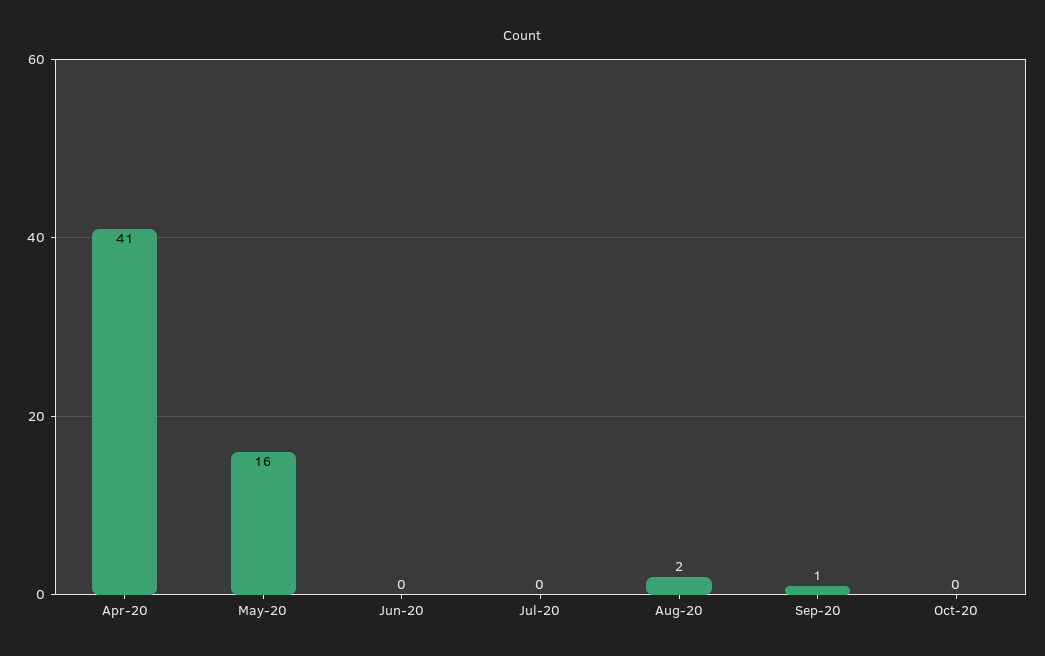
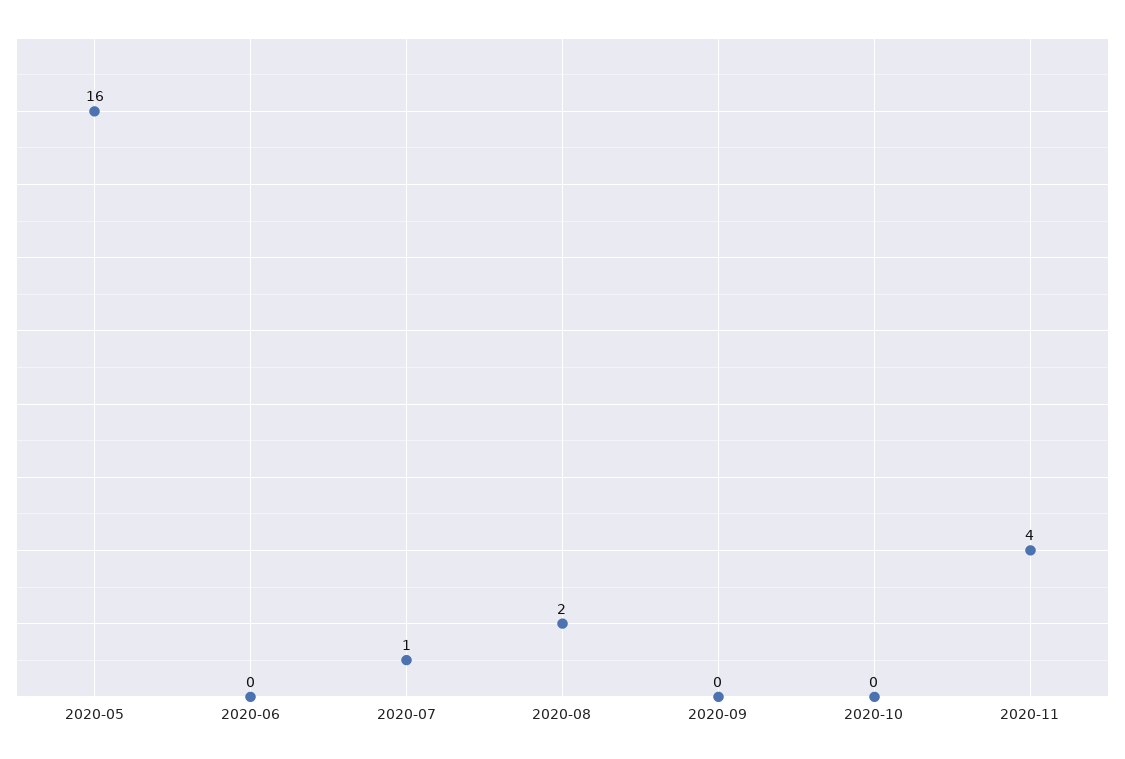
Apr-20: 41 -> none
Jul-20: 0 -> 1
Sep-20: 1 -> 0
2020-11: none -> 4

